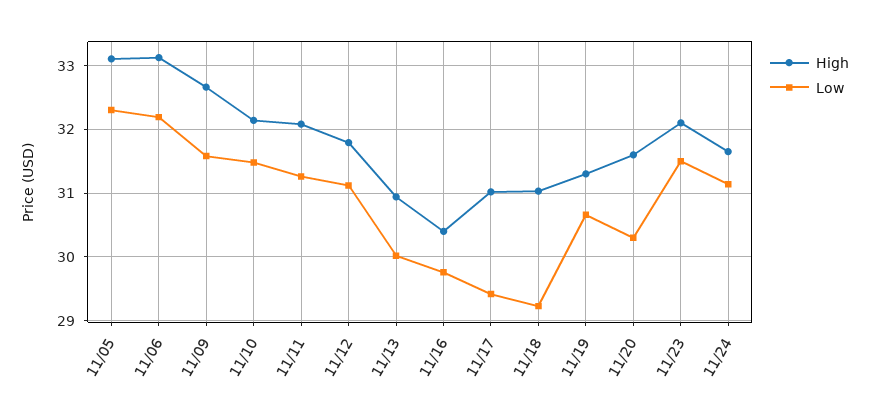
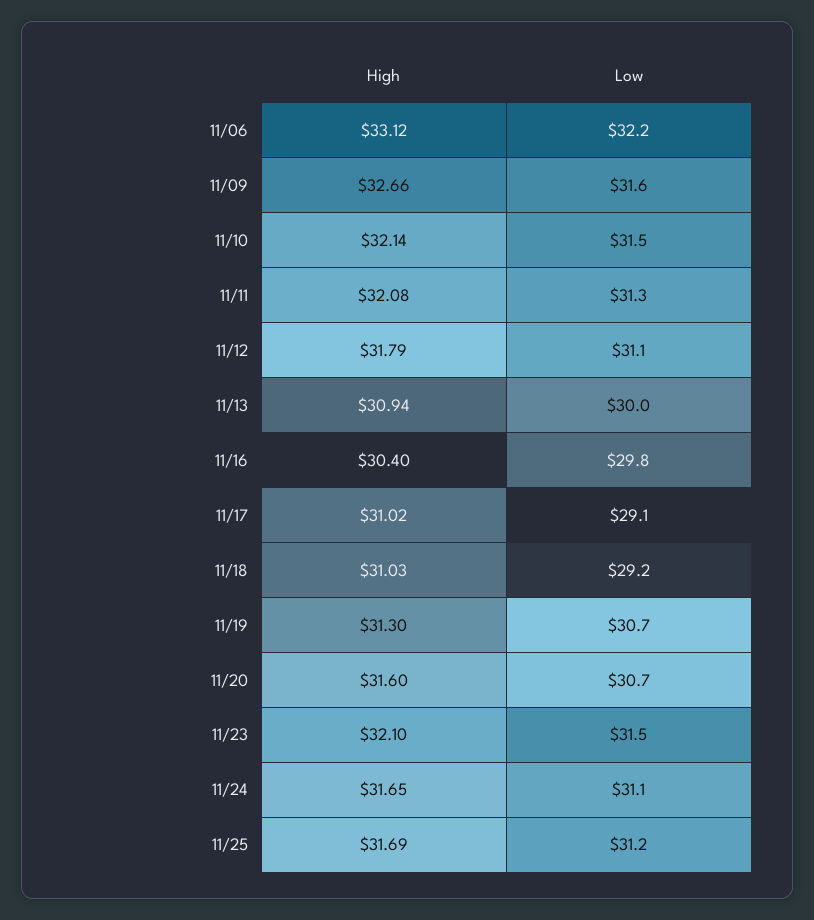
High, 11/05: 33.1 -> none
Low, 11/05: 32.3 -> none
Low, 11/17: 29.4 -> 29.1
Low, 11/20: 30.3 -> 30.7
High, 11/25: none -> 31.69
Low, 11/25: none -> 31.2

